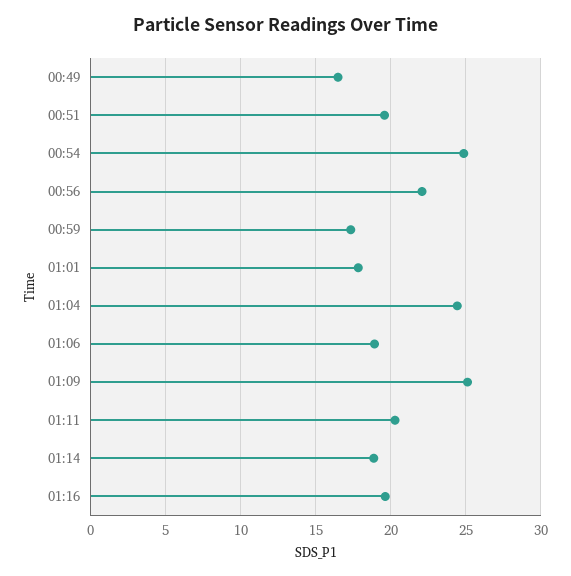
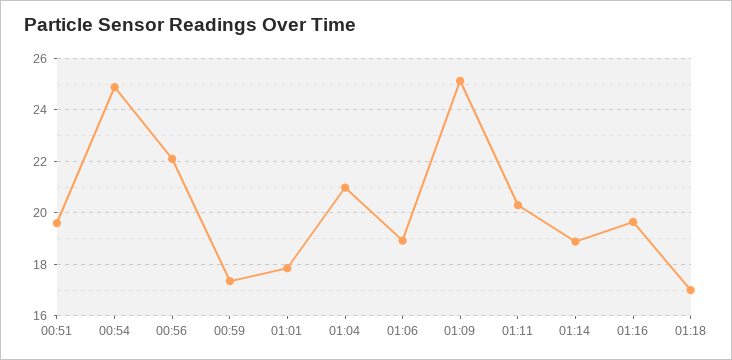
00:49: 16.5 -> none
01:04: 24.5 -> 21
01:18: none -> 17

